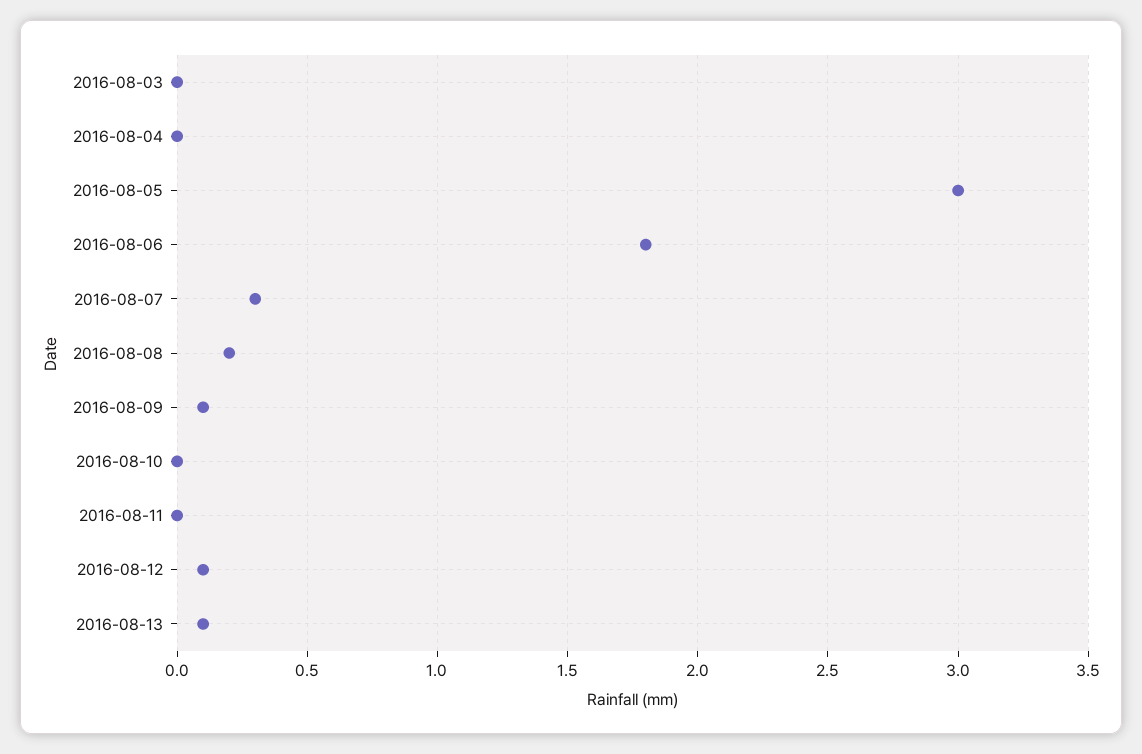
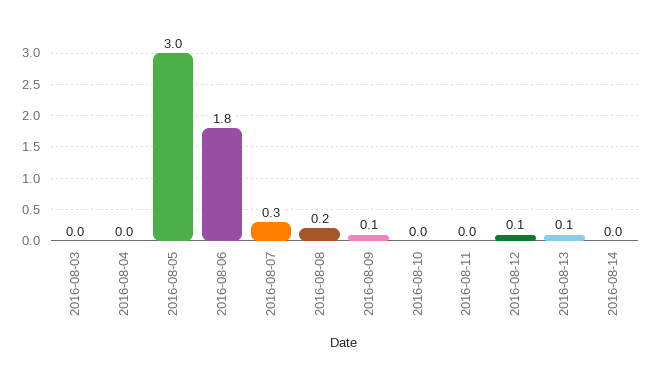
2016-08-14: none -> 0

